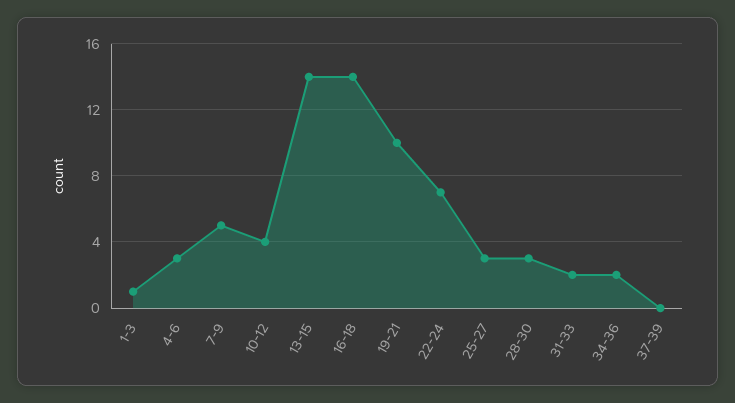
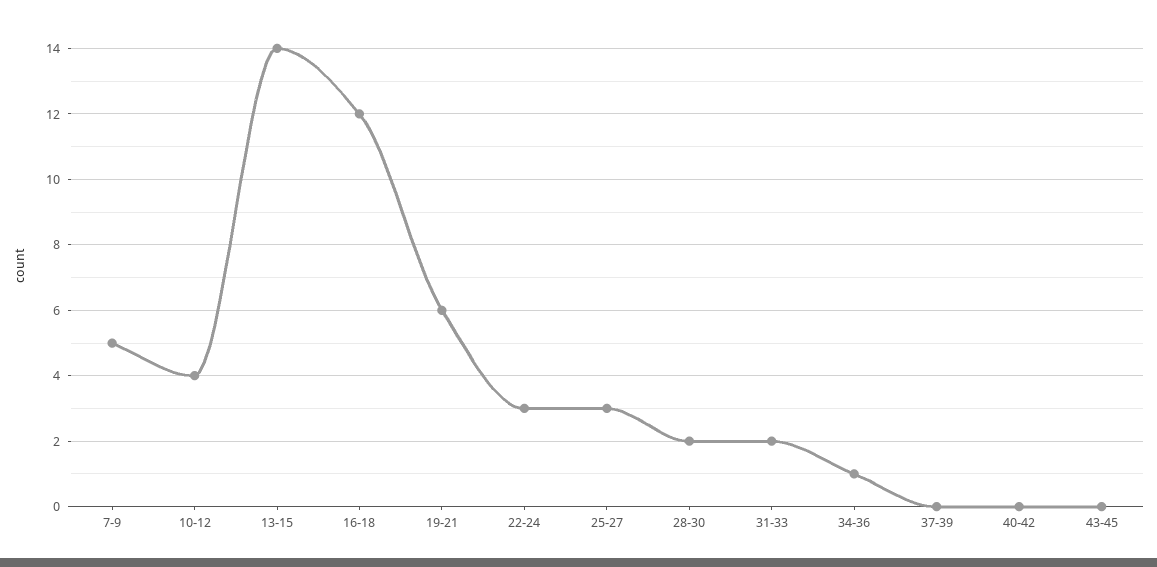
1-3: 1 -> none
4-6: 3 -> none
16-18: 14 -> 12
19-21: 10 -> 6
22-24: 7 -> 3
28-30: 3 -> 2
34-36: 2 -> 1
40-42: none -> 0
43-45: none -> 0

